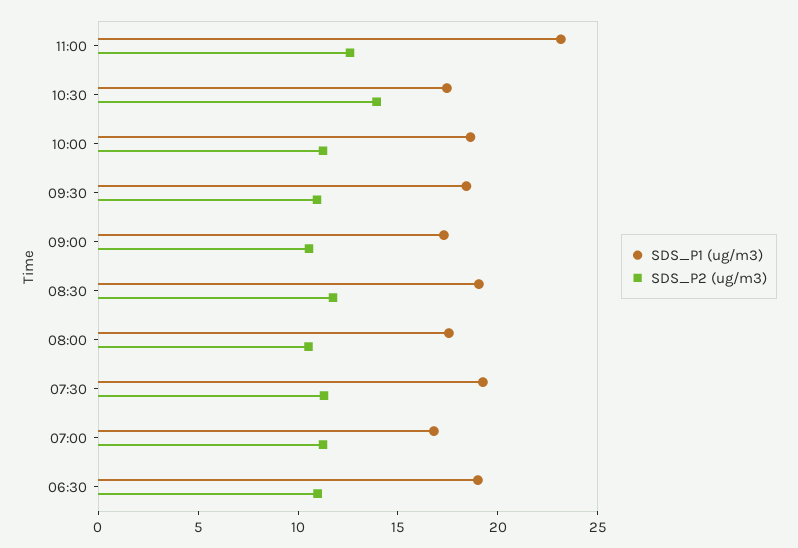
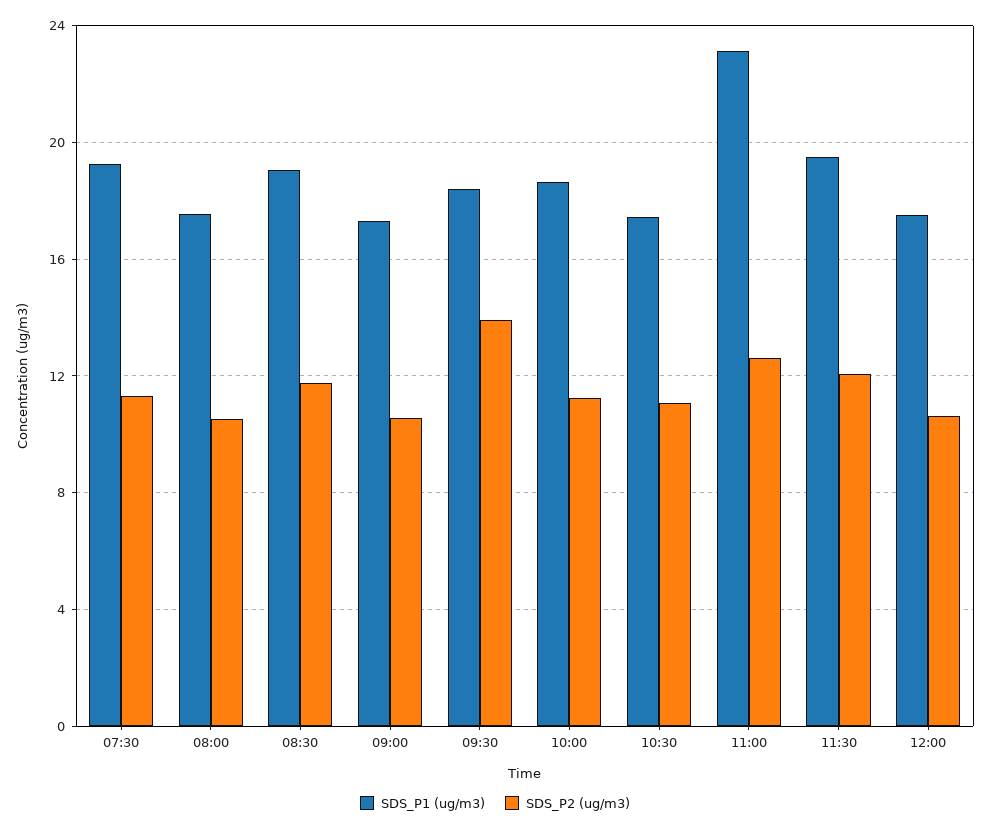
SDS_P2 (ug/m3), 10:30: 14 -> 11
SDS_P2 (ug/m3), 09:30: 11 -> 14
SDS_P1 (ug/m3), 07:00: 17 -> none
SDS_P2 (ug/m3), 07:00: 11 -> none
SDS_P1 (ug/m3), 06:30: 19 -> none
SDS_P2 (ug/m3), 06:30: 11 -> none
SDS_P1 (ug/m3), 11:30: none -> 19.5
SDS_P2 (ug/m3), 11:30: none -> 12
SDS_P1 (ug/m3), 12:00: none -> 17.5
SDS_P2 (ug/m3), 12:00: none -> 10.5

